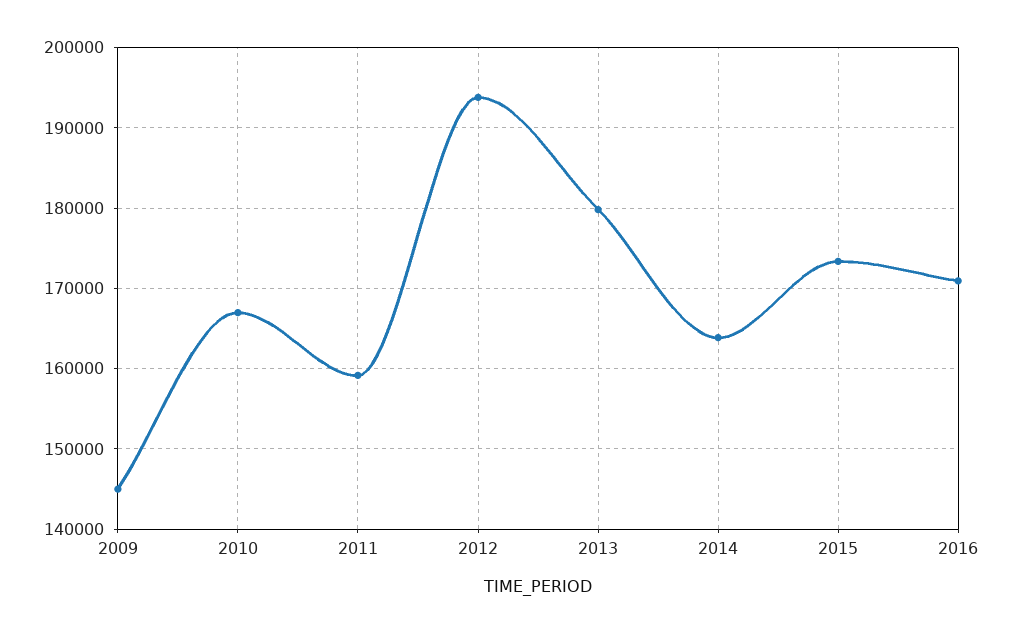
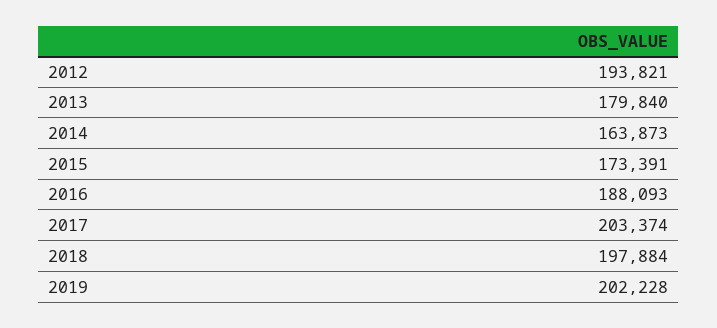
2009: 145000 -> none
2010: 167000 -> none
2011: 159000 -> none
2016: 171000 -> 188093
2017: none -> 203374
2018: none -> 197884
2019: none -> 202228

